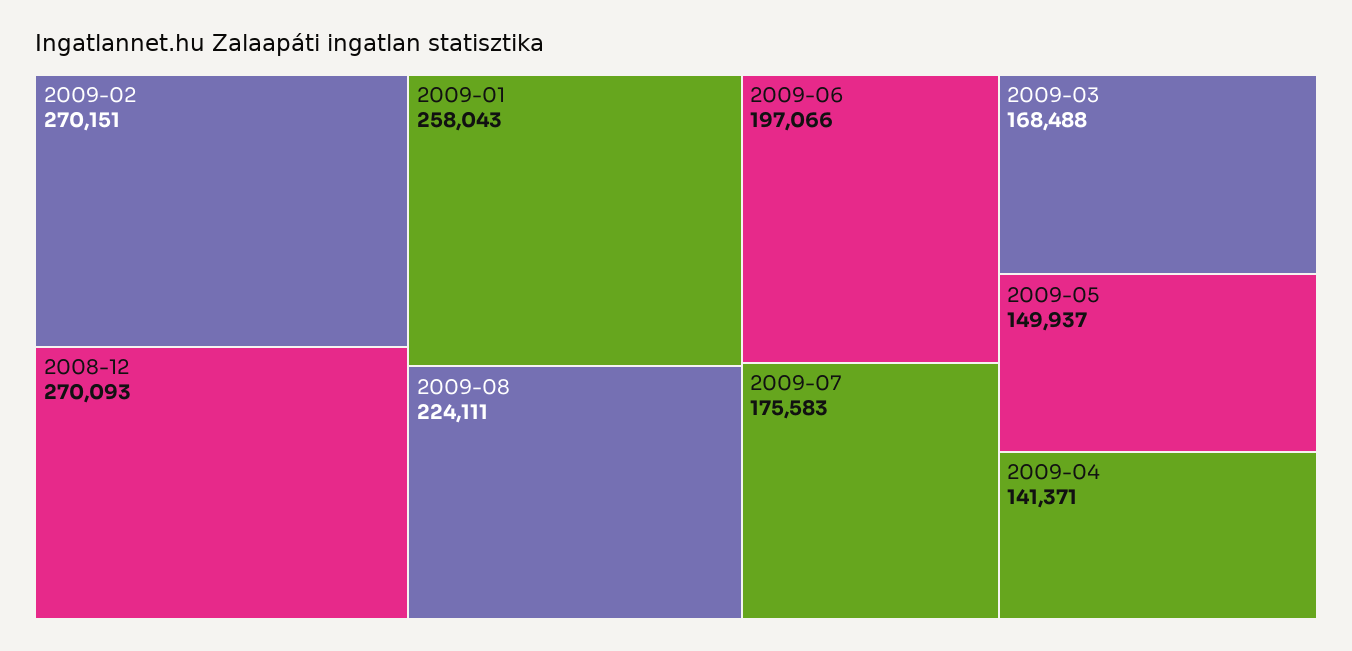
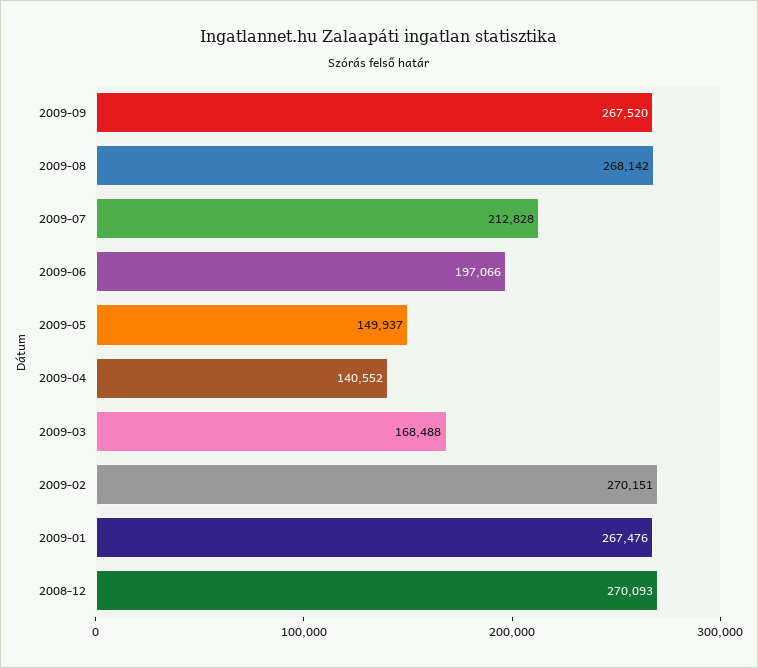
2009-01: 258043 -> 267476
2009-08: 224111 -> 268142
2009-07: 175583 -> 212828
2009-04: 141371 -> 140552
2009-09: none -> 267520

